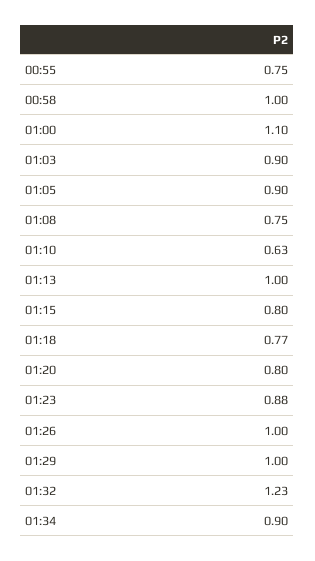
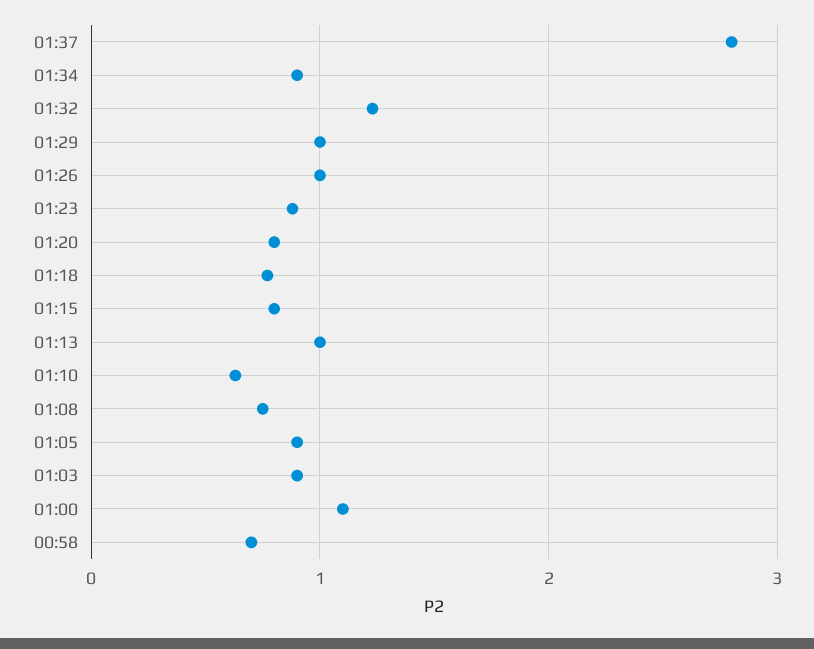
00:55: 0.75 -> none
00:58: 1 -> 0.7
01:37: none -> 2.8

